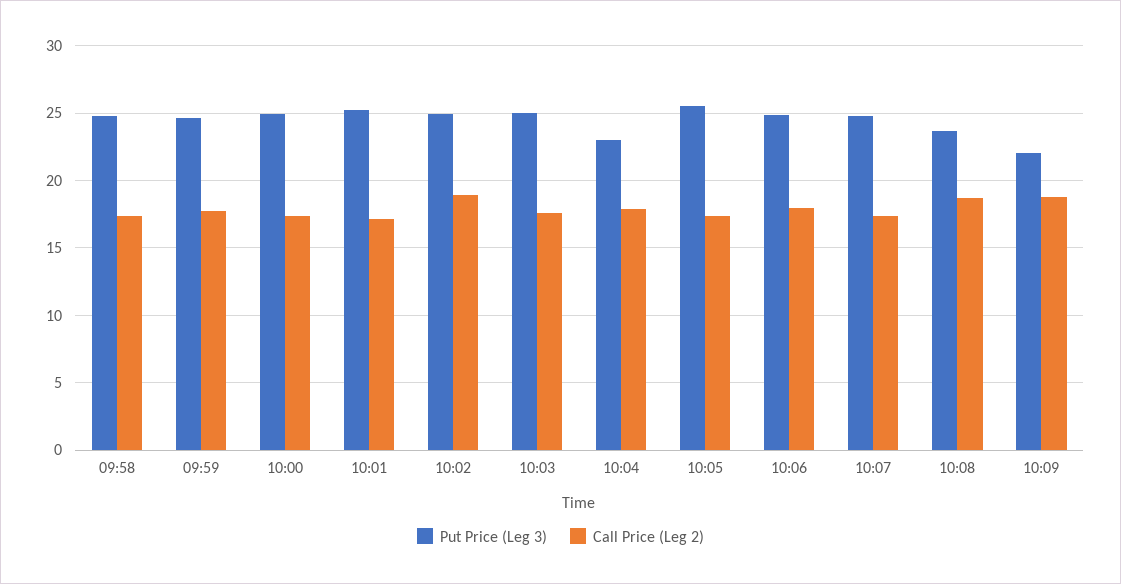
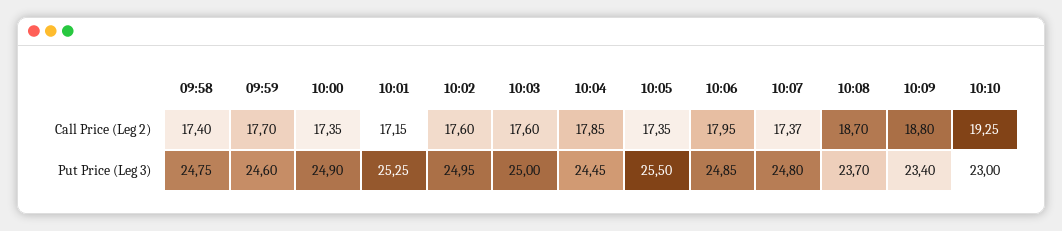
Call Price (Leg 2), 10:02: 19 -> 17.6
Put Price (Leg 3), 10:04: 23 -> 24.45
Put Price (Leg 3), 10:09: 22 -> 23.4
Call Price (Leg 2), 10:10: none -> 19.25
Put Price (Leg 3), 10:10: none -> 23

